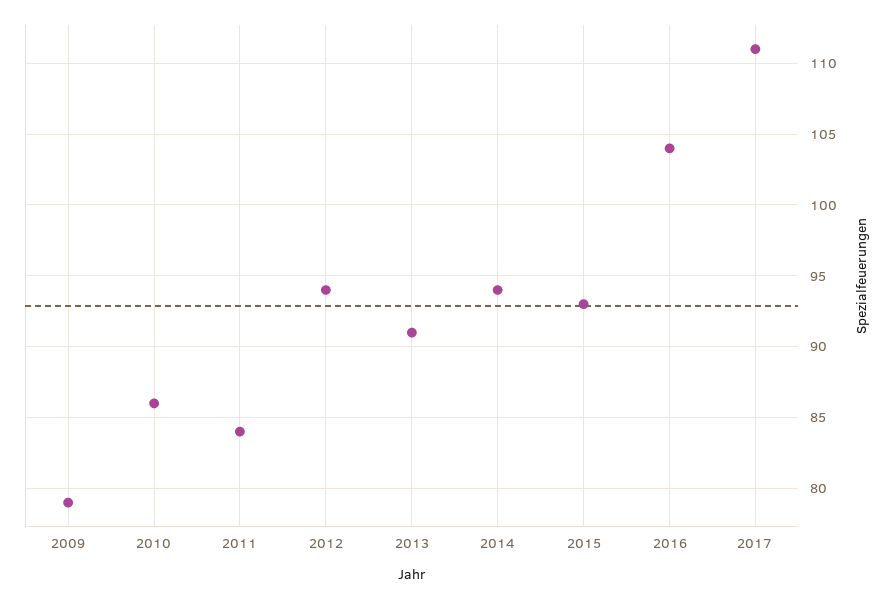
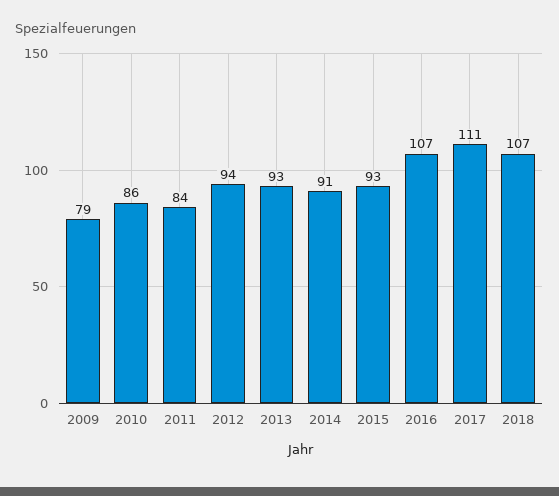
2013: 91 -> 93
2014: 94 -> 91
2016: 104 -> 107
2018: none -> 107

